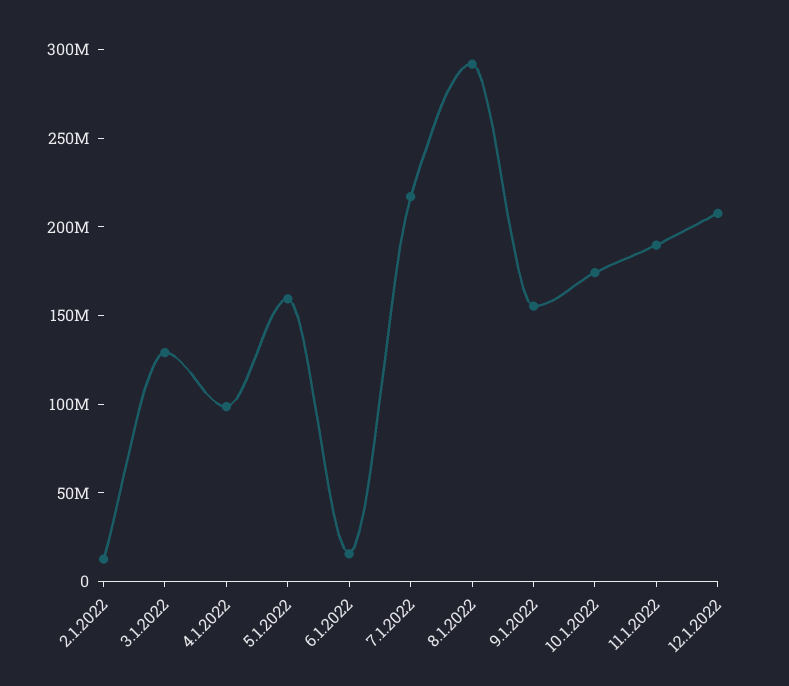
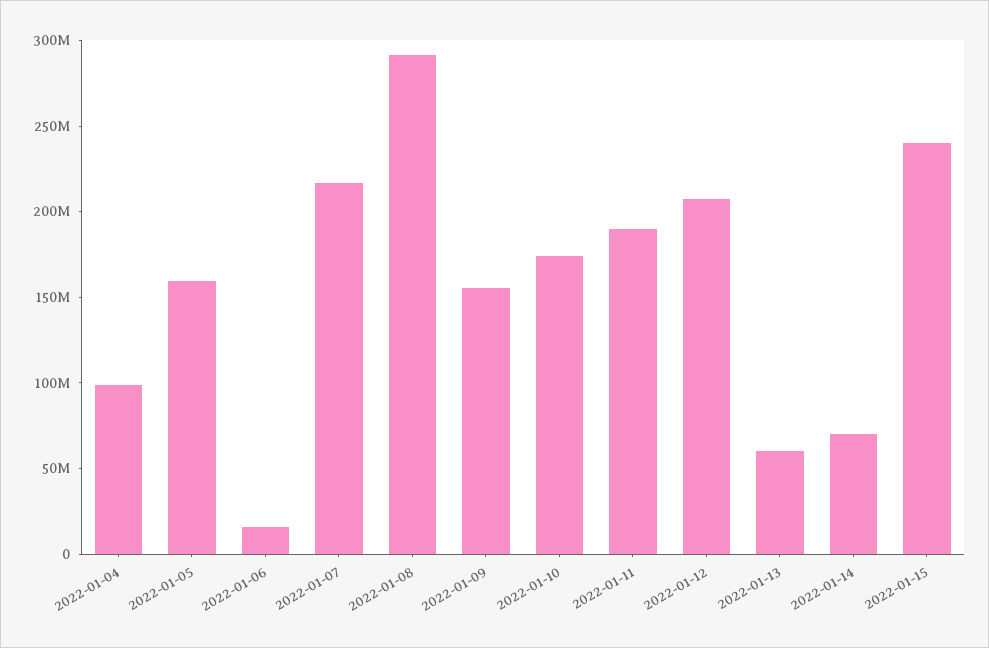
2.1.2022: 10000000 -> none
3.1.2022: 130000000 -> none
2022-01-13: none -> 60000000
2022-01-14: none -> 70000000
2022-01-15: none -> 240000000

